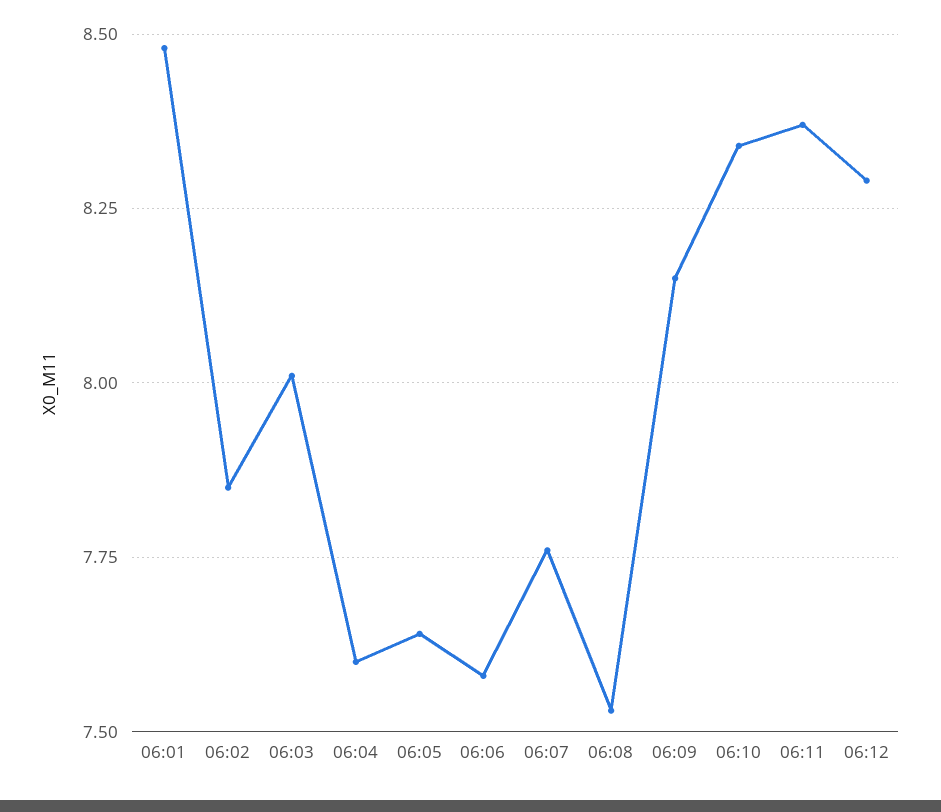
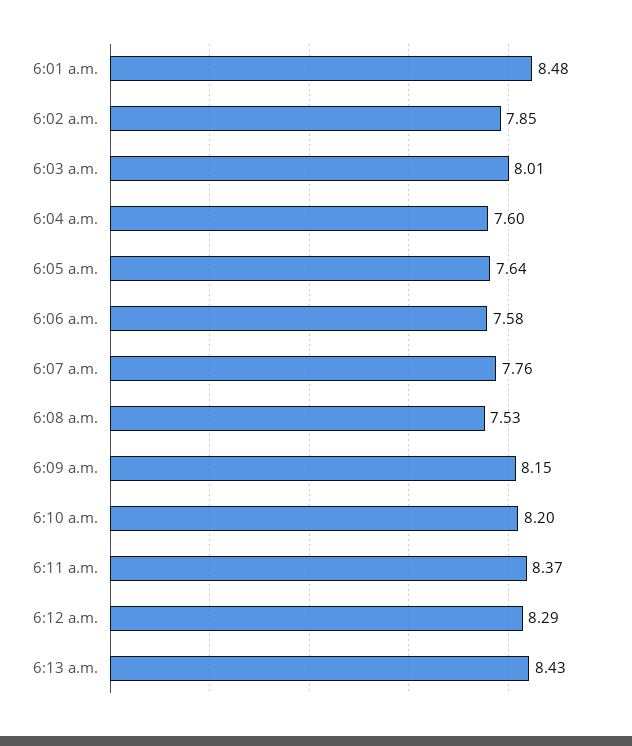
06:10: 8.35 -> 8.2
6:13 a.m.: none -> 8.43

